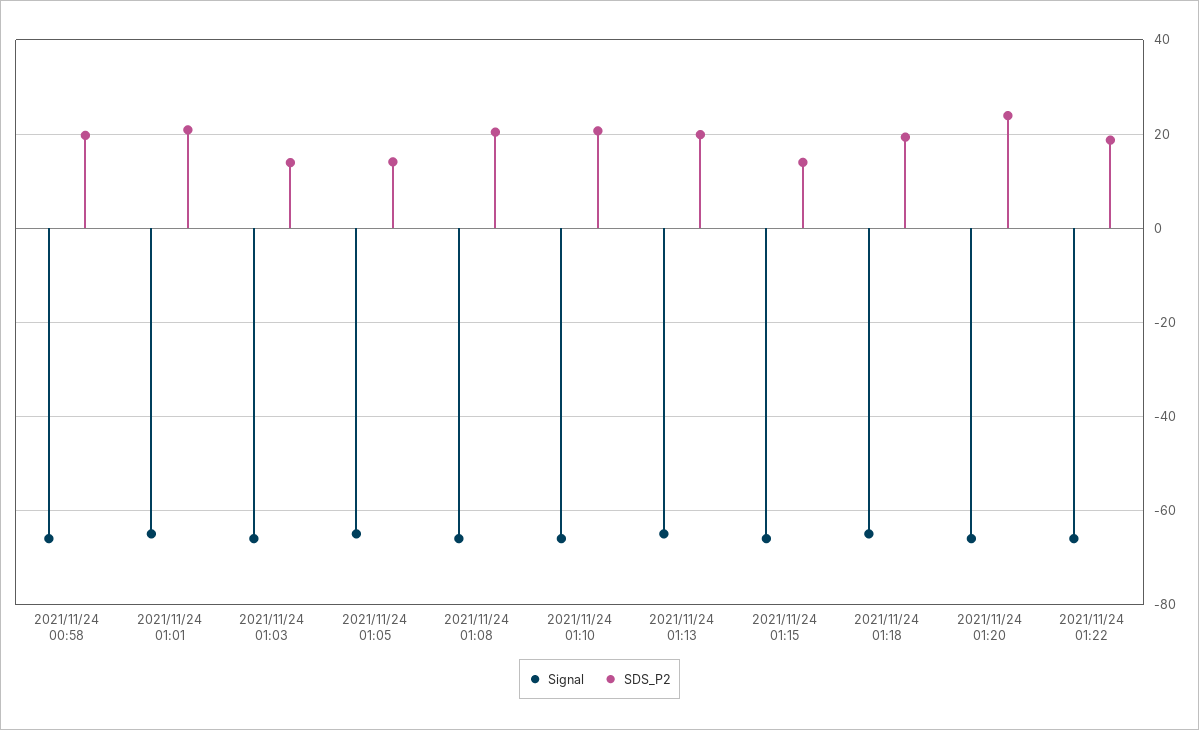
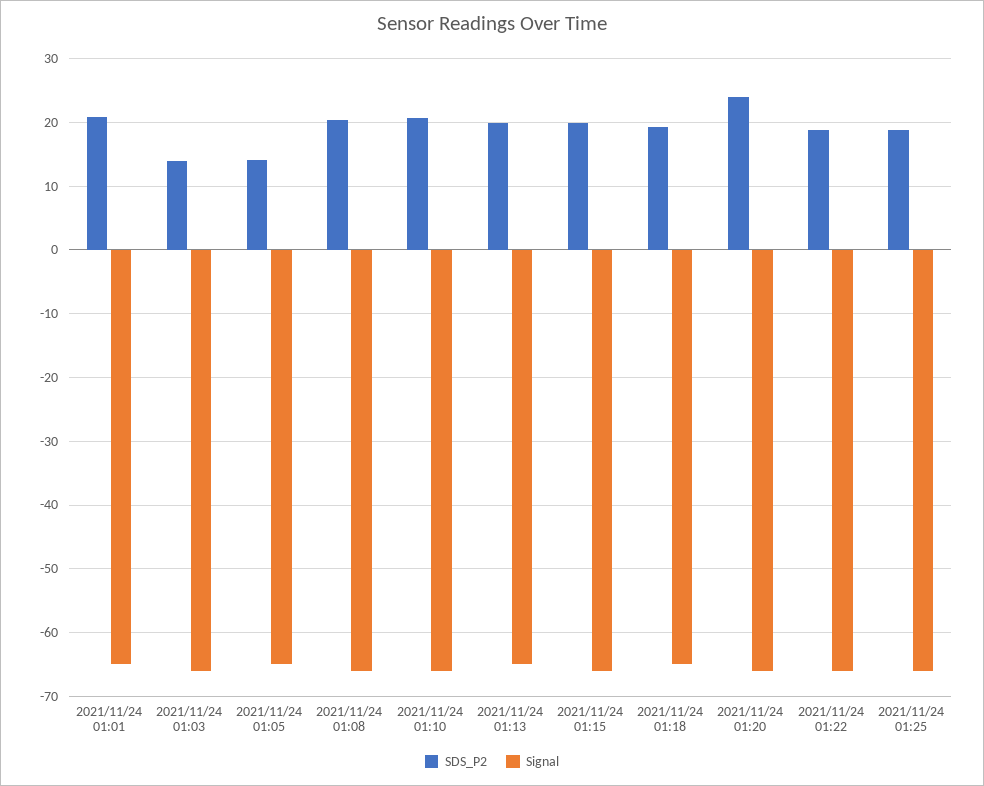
Signal, 2021/11/24 00:58: -66 -> none
SDS_P2, 2021/11/24 00:58: 20 -> none
SDS_P2, 2021/11/24 01:15: 14 -> 20
SDS_P2, 2021/11/24 01:25: none -> 19
Signal, 2021/11/24 01:25: none -> -66

